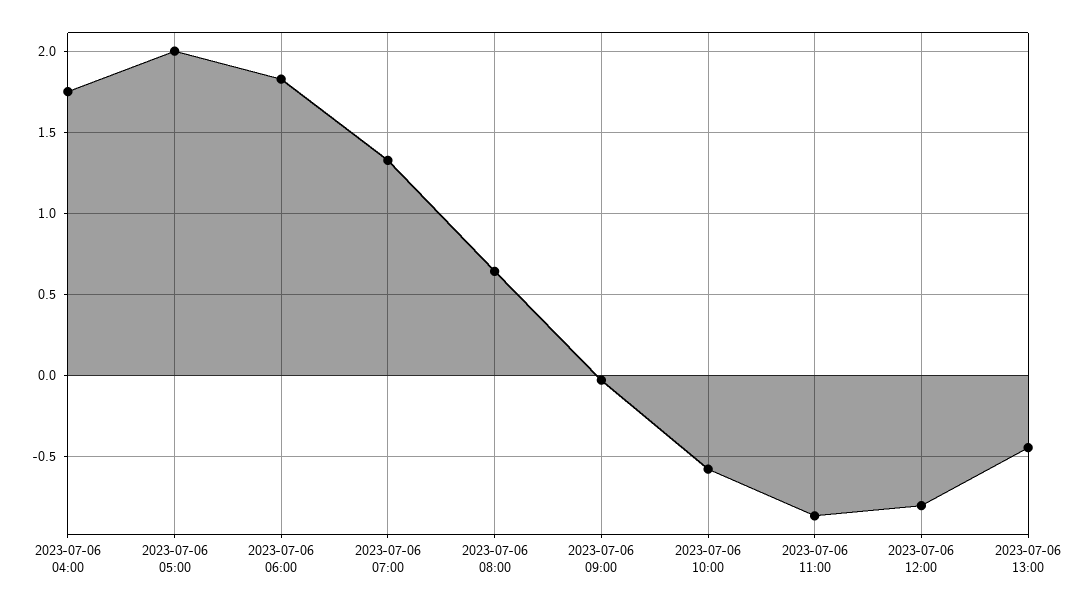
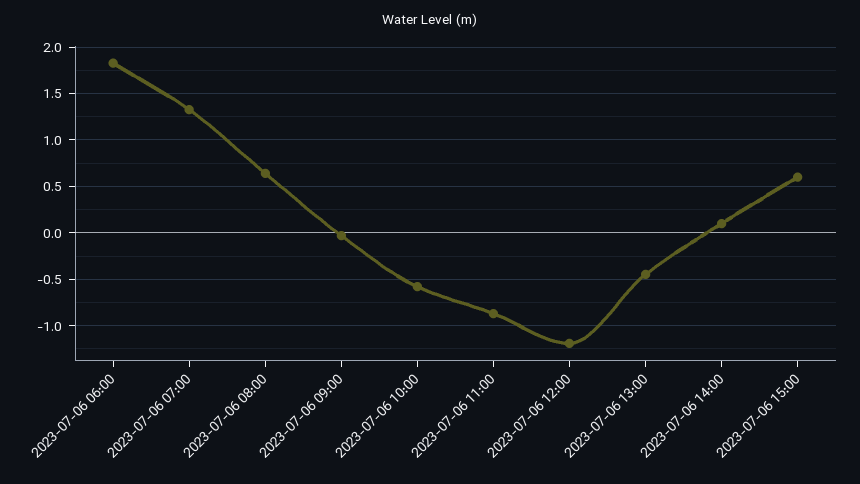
2023-07-06 04:00: 1.75 -> none
2023-07-06 05:00: 2 -> none
2023-07-06 12:00: -0.8 -> -1.2
2023-07-06 14:00: none -> 0.1
2023-07-06 15:00: none -> 0.6

